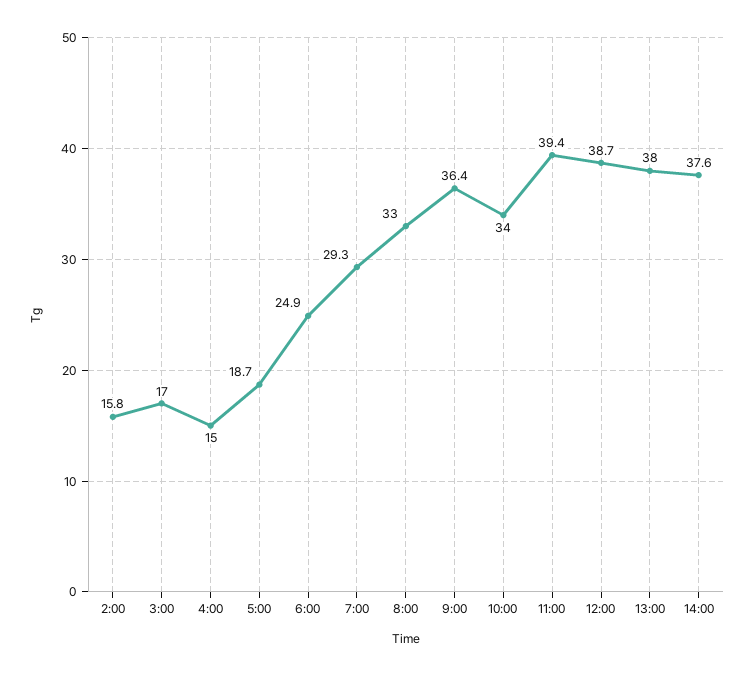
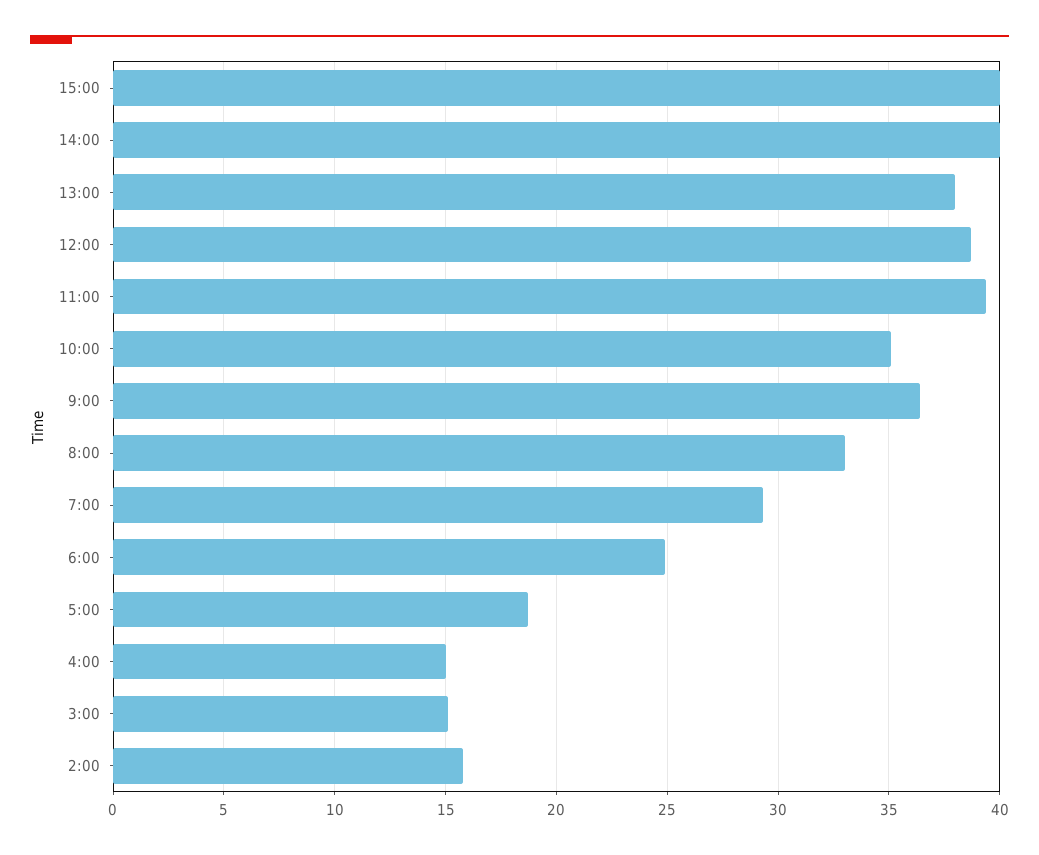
3:00: 17 -> 15
10:00: 34 -> 35
14:00: 37.6 -> 40
15:00: none -> 40

